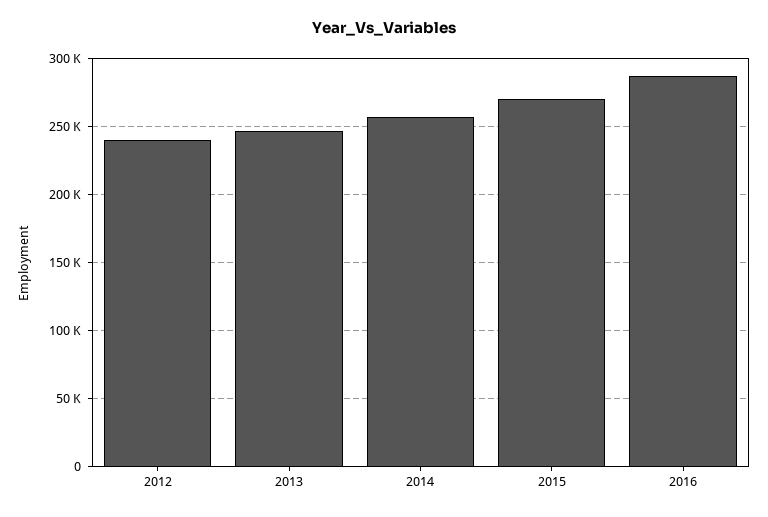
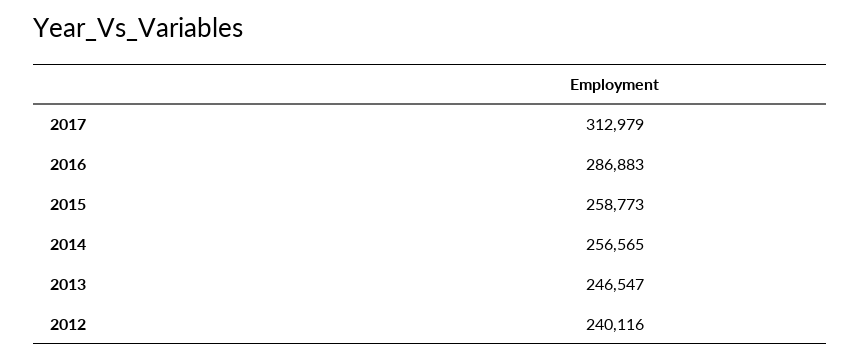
2015: 270000 -> 258773
2017: none -> 312979

